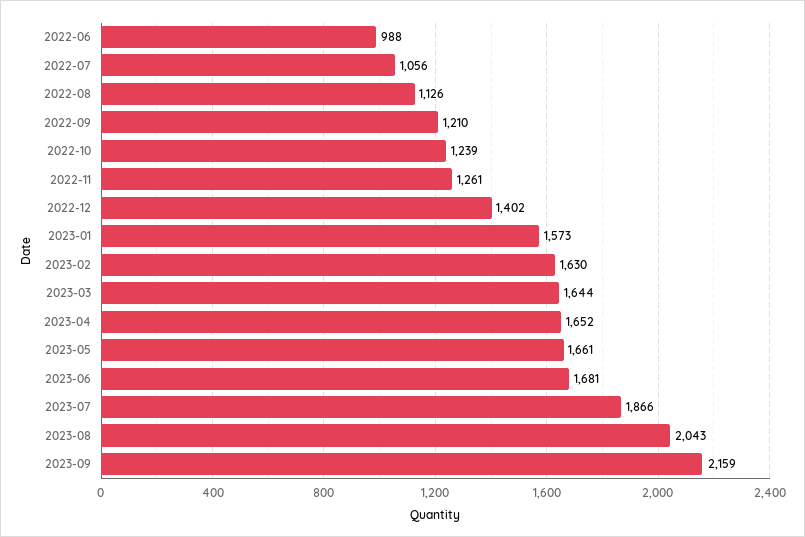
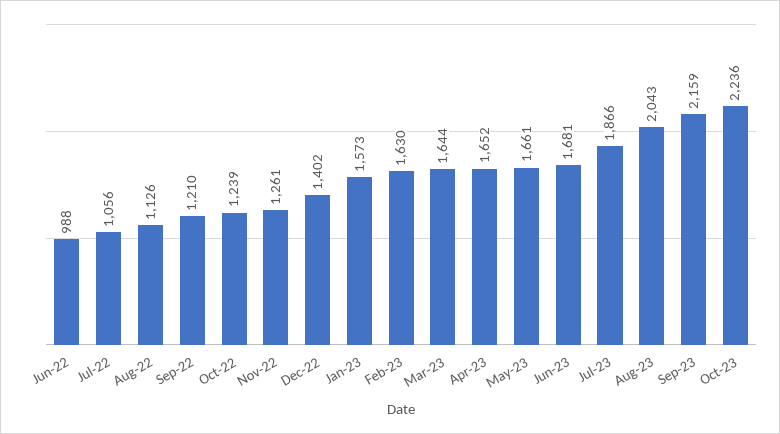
Oct-23: none -> 2236

